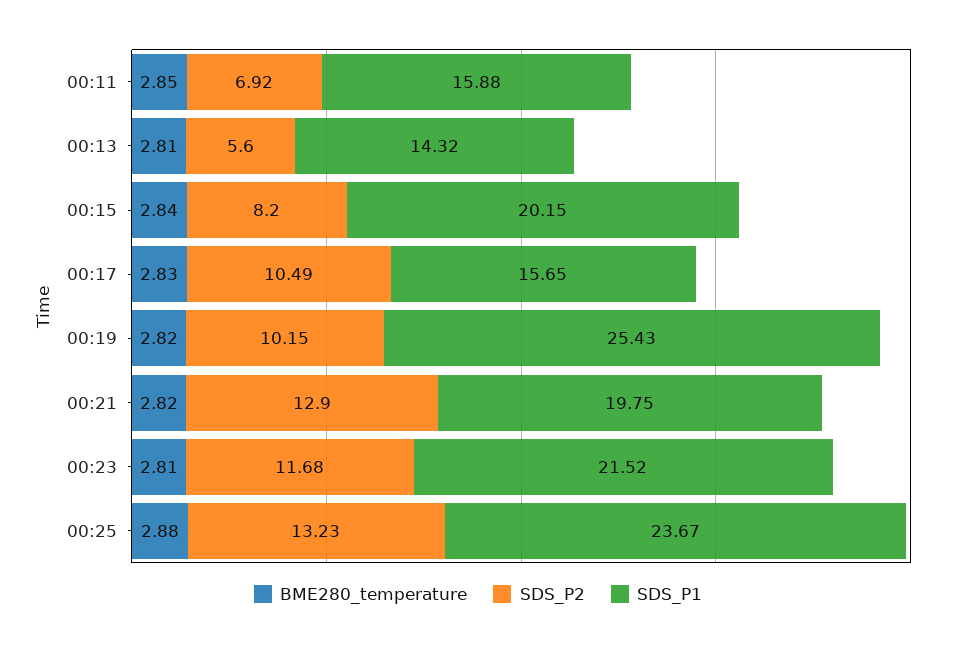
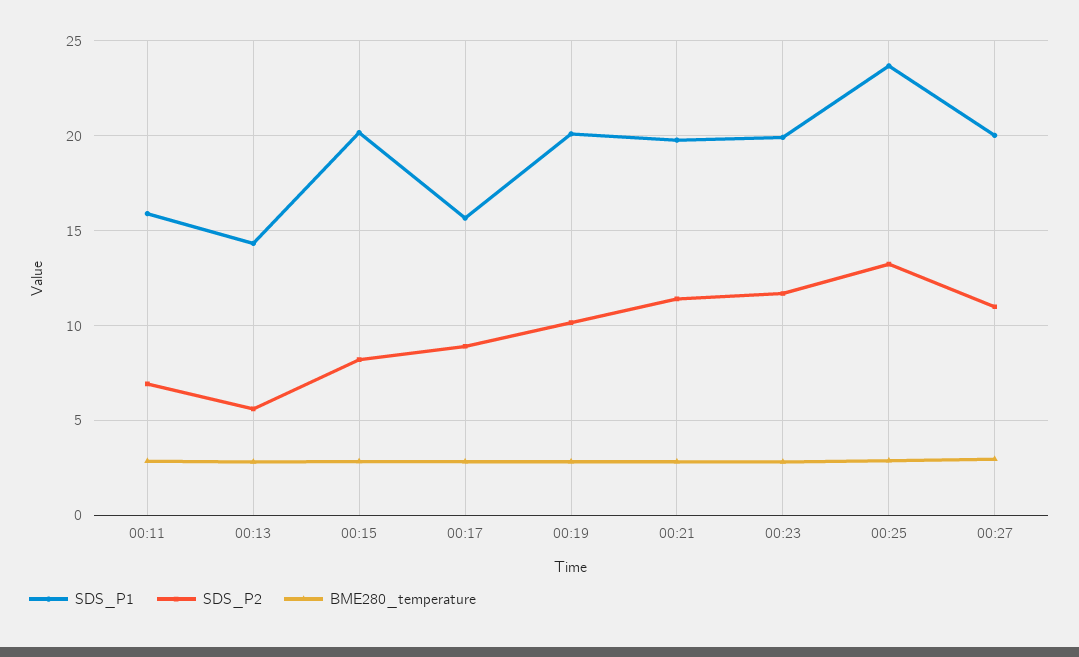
SDS_P2, 00:17: 10.49 -> 9
SDS_P1, 00:19: 25.43 -> 20
SDS_P2, 00:21: 12.9 -> 11.5
SDS_P1, 00:23: 21.52 -> 20
SDS_P1, 00:27: none -> 20
SDS_P2, 00:27: none -> 11
BME280_temperature, 00:27: none -> 3

